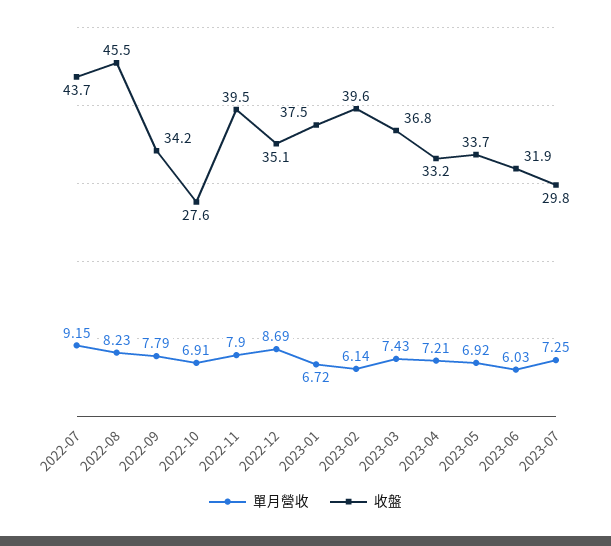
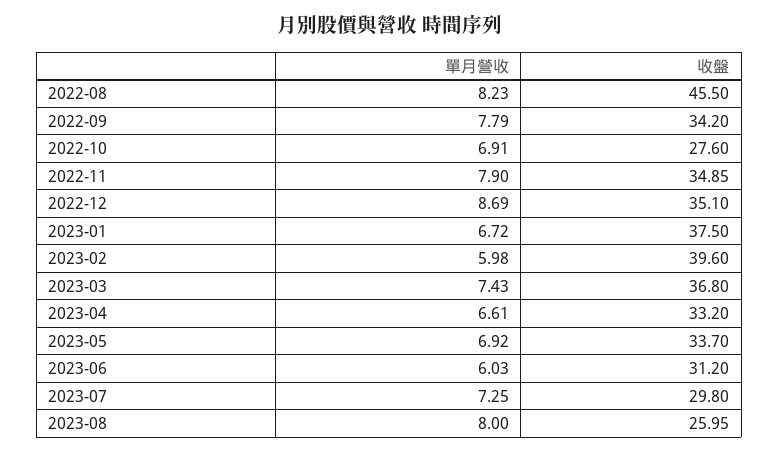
單月營收, 2022-07: 9.15 -> none
收盤, 2022-07: 43.7 -> none
收盤, 2022-11: 39.5 -> 34.85
單月營收, 2023-02: 6.14 -> 5.98
單月營收, 2023-04: 7.21 -> 6.61
收盤, 2023-06: 31.9 -> 31.2
單月營收, 2023-08: none -> 8
收盤, 2023-08: none -> 25.95

